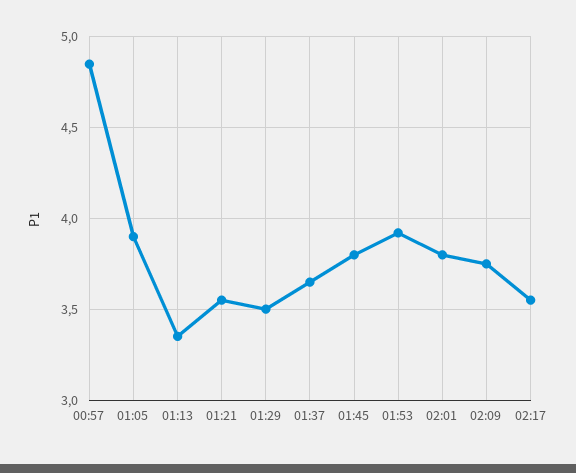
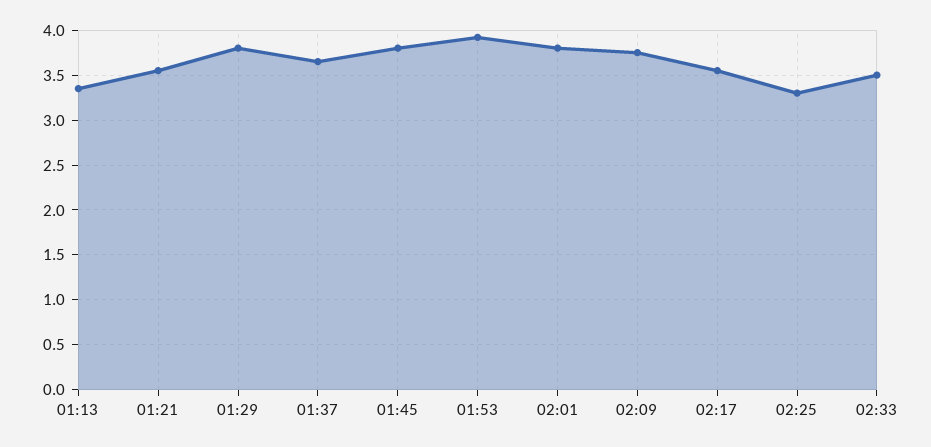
00:57: 4.85 -> none
01:05: 3.9 -> none
01:29: 3.5 -> 3.8
02:25: none -> 3.3
02:33: none -> 3.5

